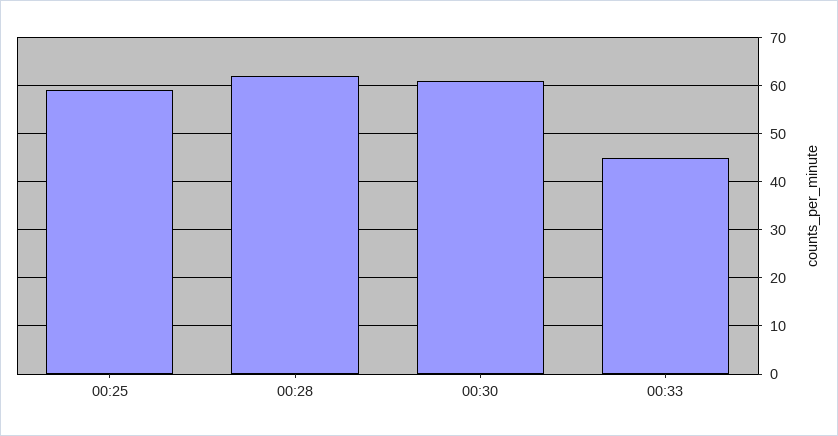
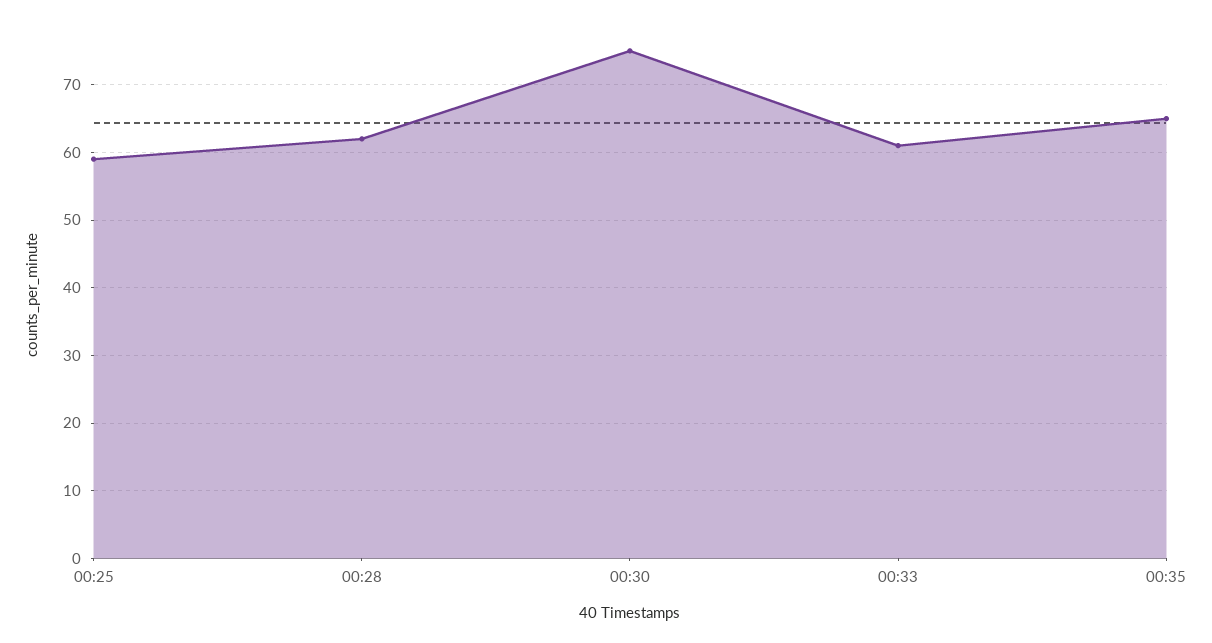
00:30: 60 -> 75
00:33: 45 -> 61
00:35: none -> 65

